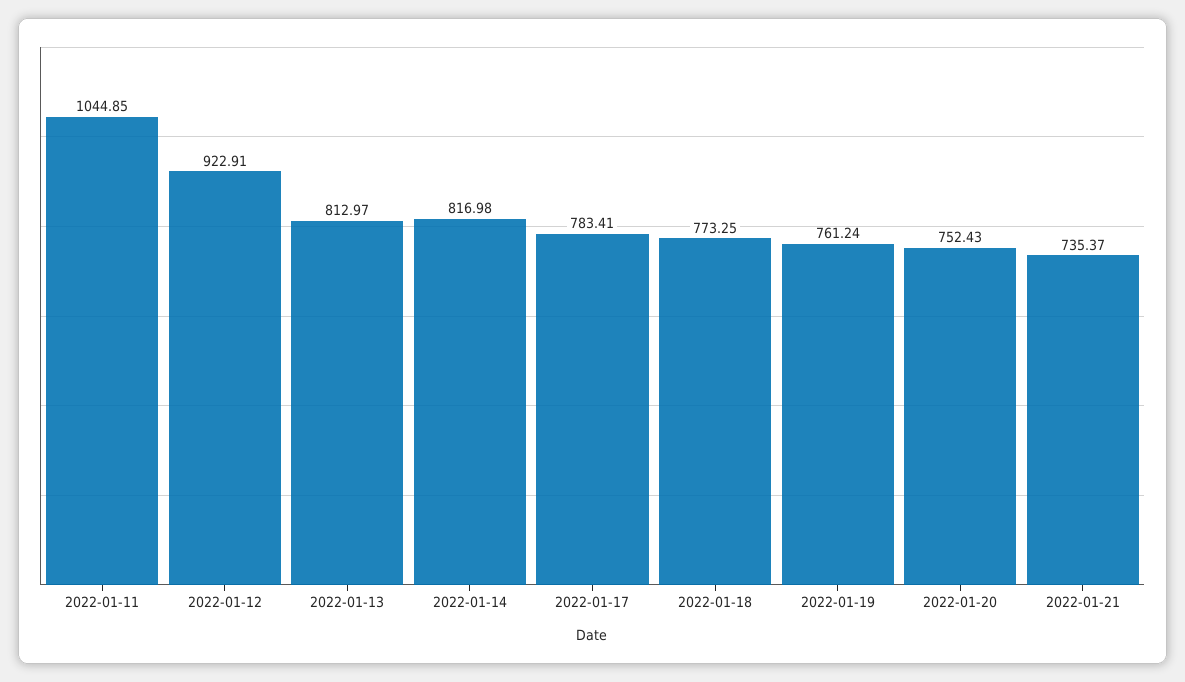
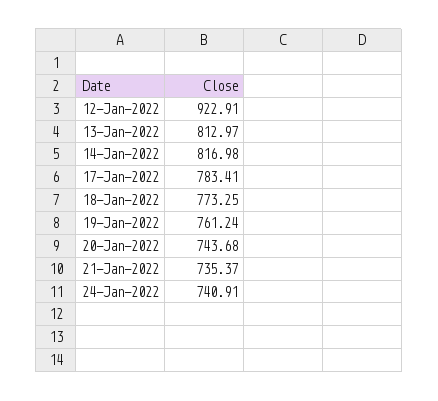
2022-01-11: 1044.85 -> none
2022-01-20: 752.43 -> 743.68
24-Jan-2022: none -> 740.91

